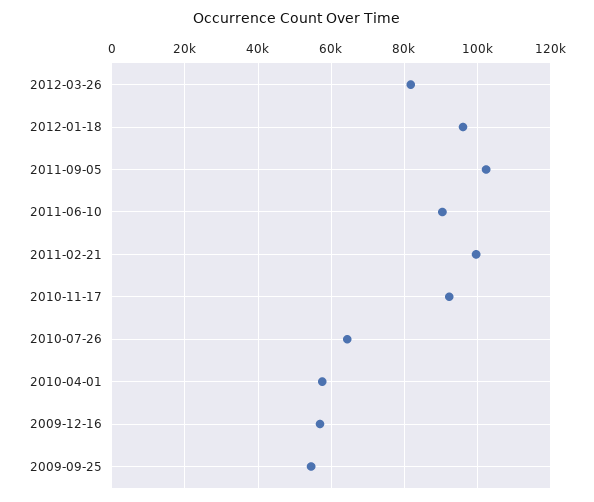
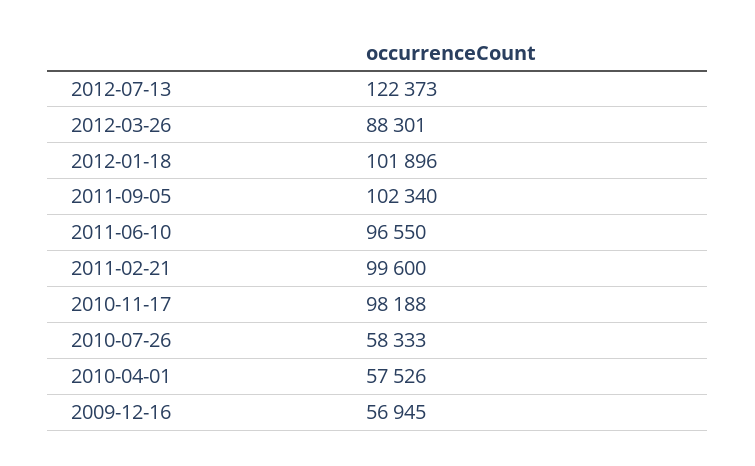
2012-03-26: 82000 -> 88301
2012-01-18: 96000 -> 101896
2011-06-10: 90000 -> 96550
2010-11-17: 92000 -> 98188
2010-07-26: 64000 -> 58333
2009-09-25: 54000 -> none
2012-07-13: none -> 122373

